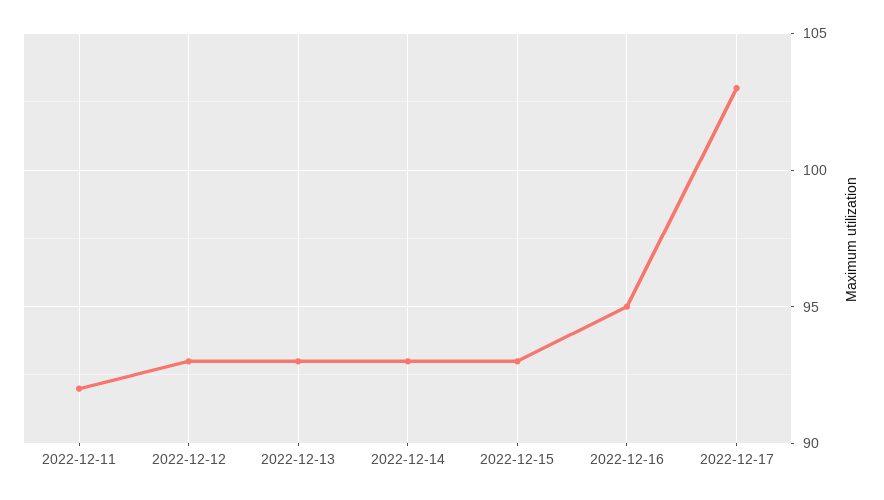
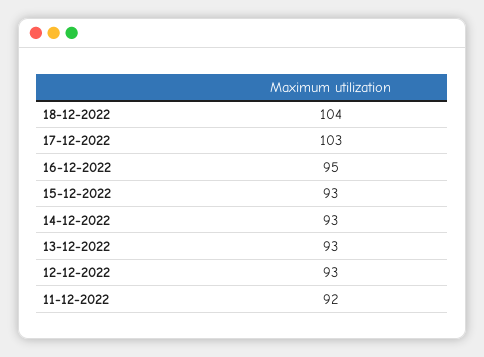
18-12-2022: none -> 104

